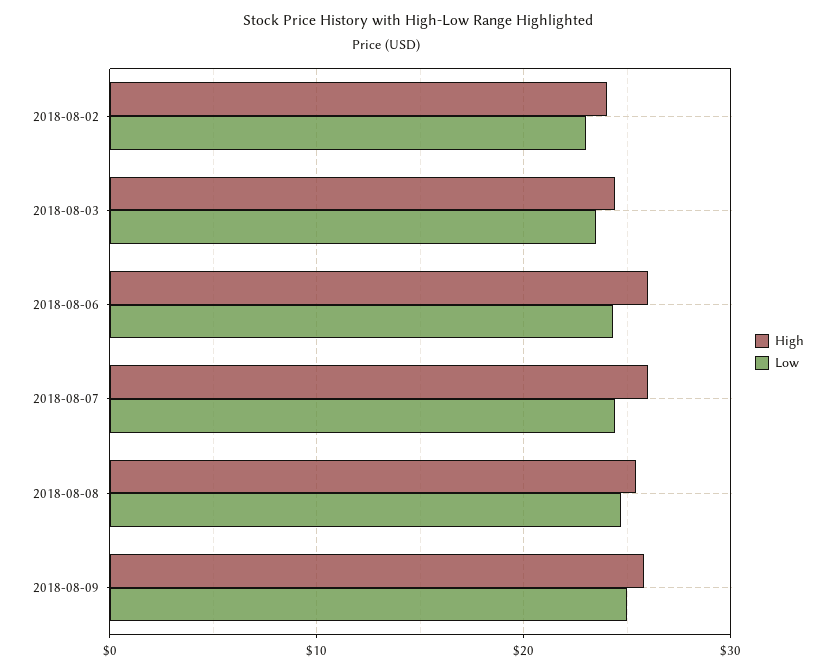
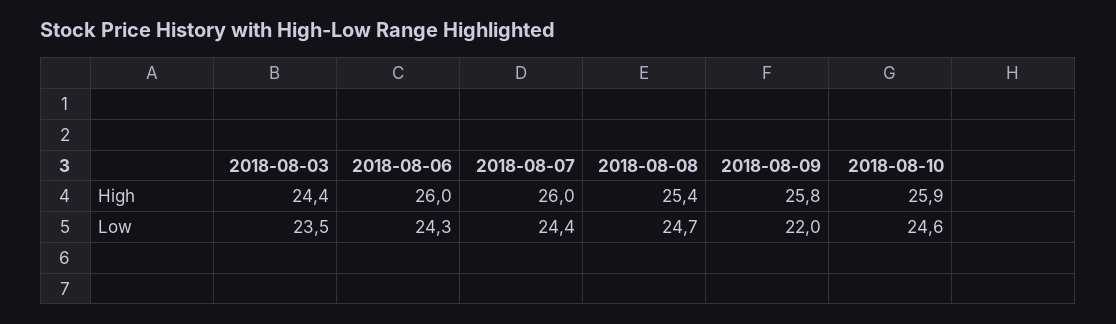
High, 2018-08-02: 24 -> none
Low, 2018-08-02: 23 -> none
Low, 2018-08-09: 25 -> 22
High, 2018-08-10: none -> 25.9
Low, 2018-08-10: none -> 24.6

